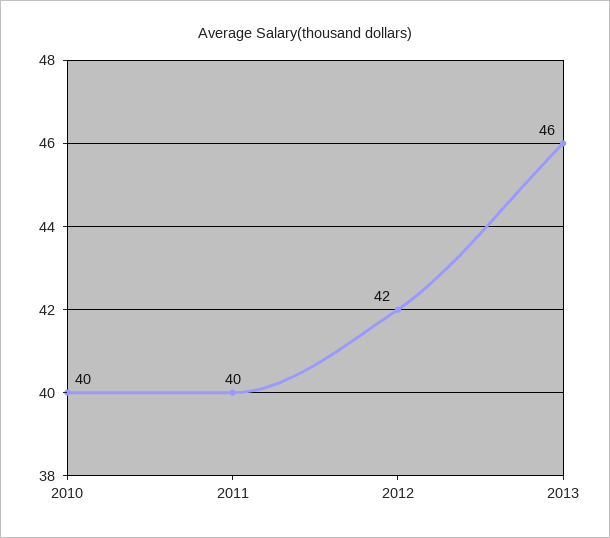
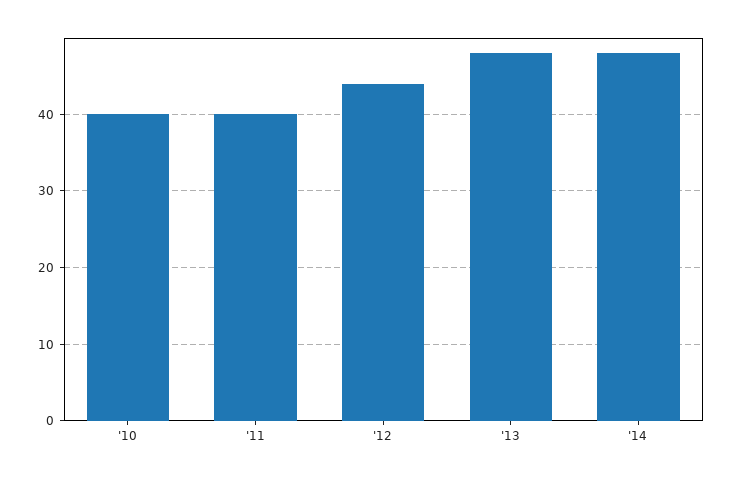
2012: 42 -> 44
2013: 46 -> 48
'14: none -> 48

